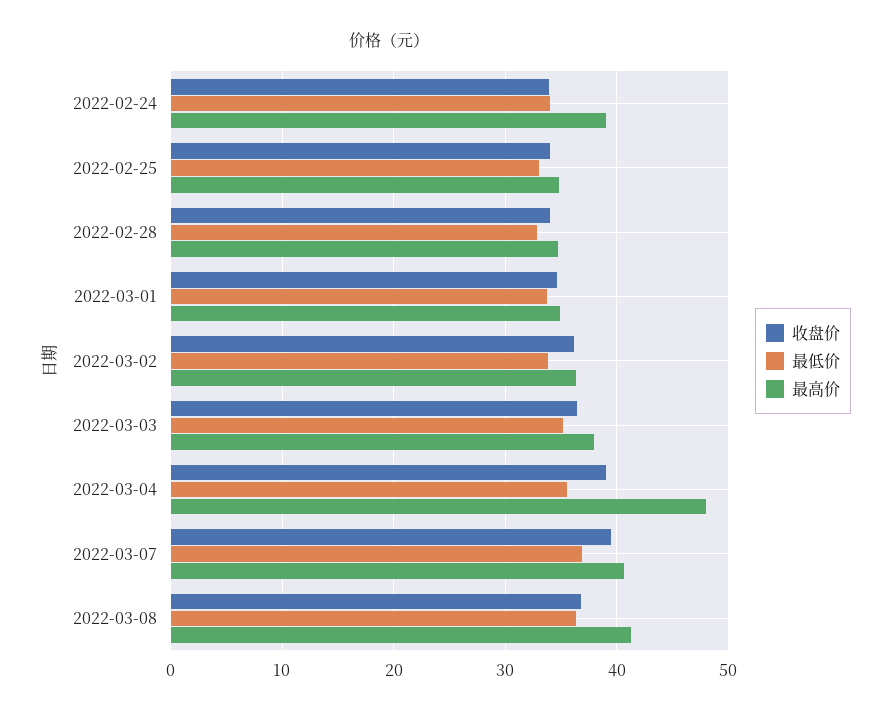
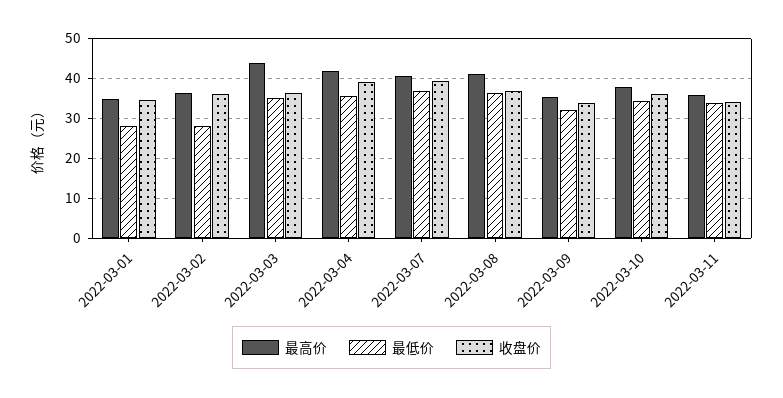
收盘价, 2022-02-24: 34 -> none
最低价, 2022-02-24: 34 -> none
最高价, 2022-02-24: 39 -> none
收盘价, 2022-02-25: 34 -> none
最低价, 2022-02-25: 33 -> none
最高价, 2022-02-25: 35 -> none
收盘价, 2022-02-28: 34 -> none
最低价, 2022-02-28: 33 -> none
最高价, 2022-02-28: 35 -> none
最低价, 2022-03-01: 34 -> 28
最低价, 2022-03-02: 34 -> 28
最高价, 2022-03-03: 38 -> 44
最高价, 2022-03-04: 48 -> 42
最高价, 2022-03-09: none -> 36
最低价, 2022-03-09: none -> 32
收盘价, 2022-03-09: none -> 34
最高价, 2022-03-10: none -> 38
最低价, 2022-03-10: none -> 34
收盘价, 2022-03-10: none -> 36
最高价, 2022-03-11: none -> 36
最低价, 2022-03-11: none -> 34
收盘价, 2022-03-11: none -> 34

